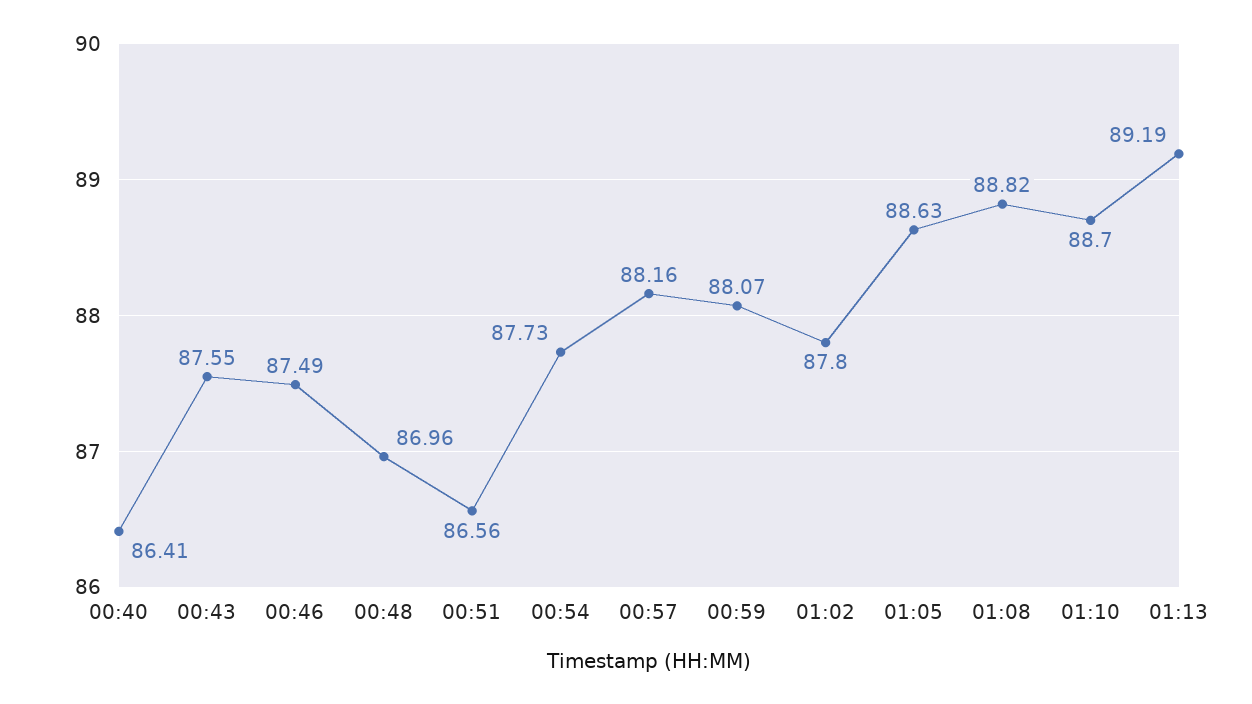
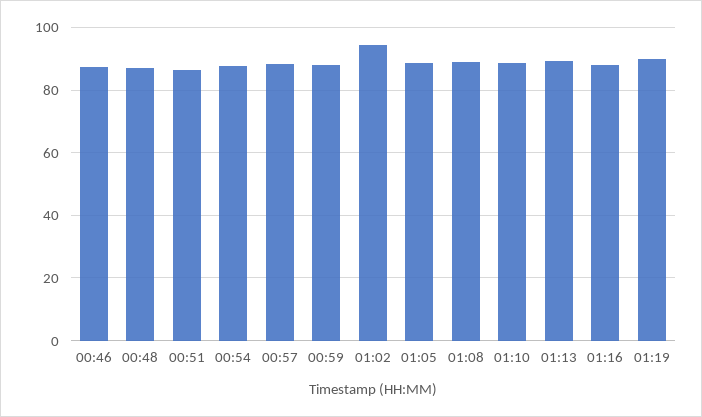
00:40: 86.41 -> none
00:43: 87.55 -> none
01:02: 87.8 -> 94
01:16: none -> 88
01:19: none -> 90

